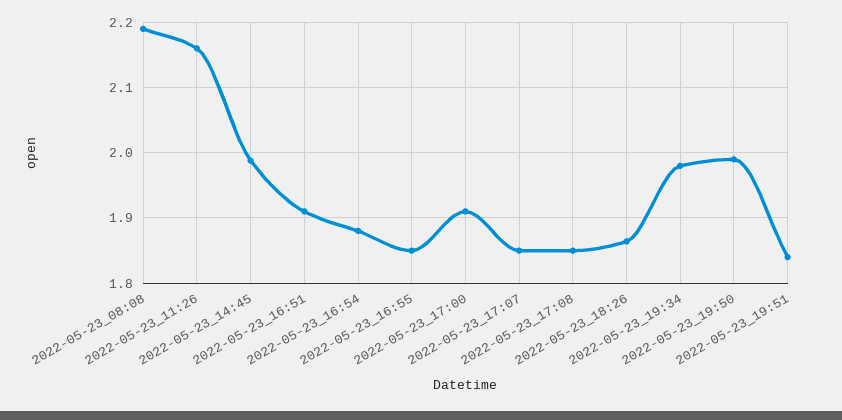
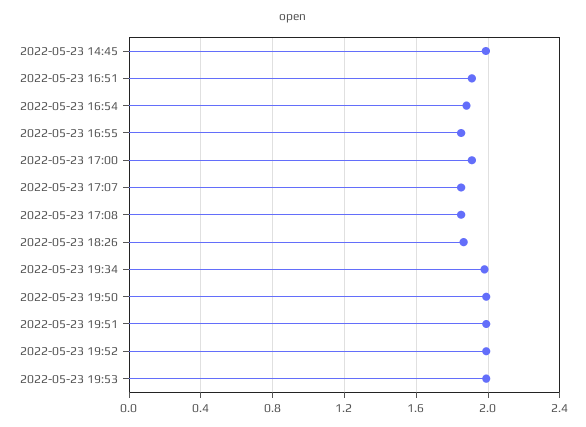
2022-05-23_08:08: 2.19 -> none
2022-05-23_11:26: 2.16 -> none
2022-05-23_19:51: 1.84 -> 2
2022-05-23 19:52: none -> 2
2022-05-23 19:53: none -> 2

